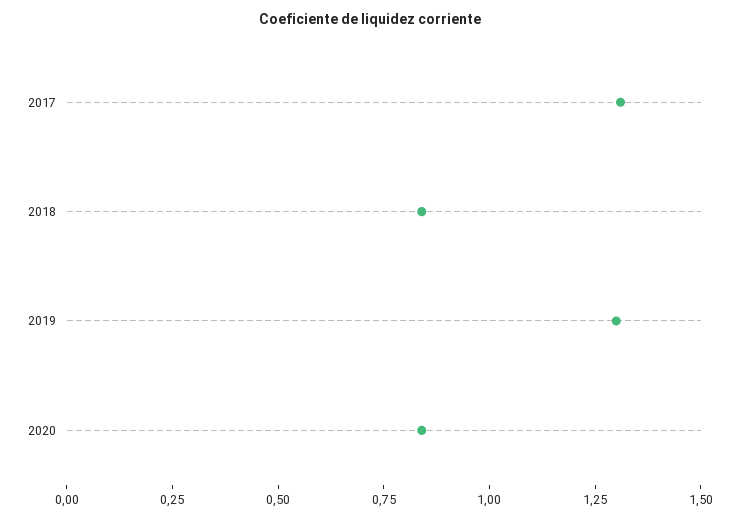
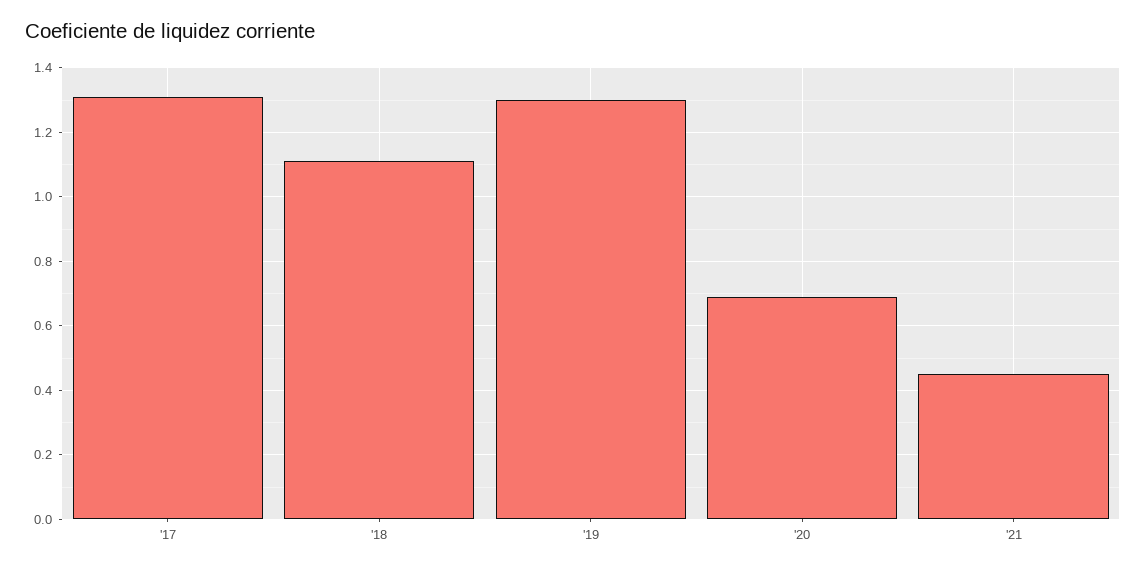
2018: 0.85 -> 1.1
2020: 0.85 -> 0.7
'21: none -> 0.45

